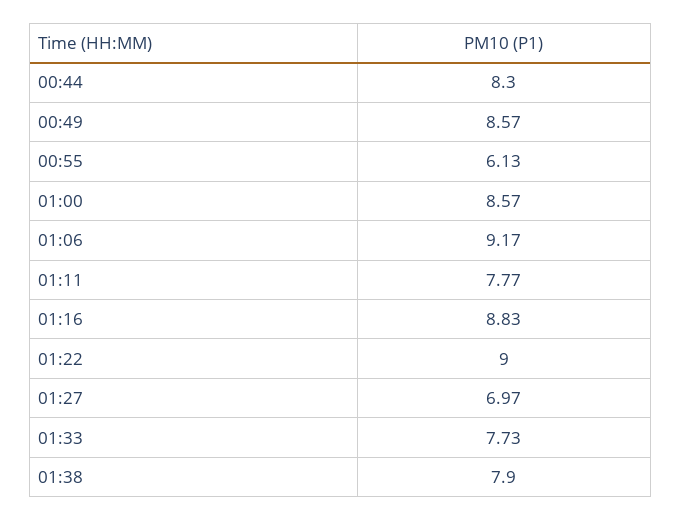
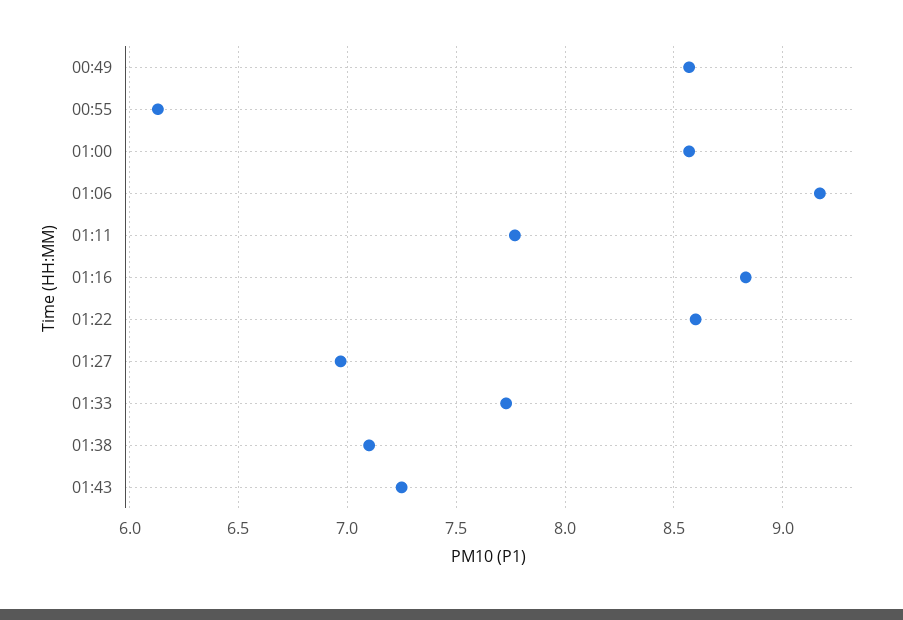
00:44: 8.3 -> none
01:22: 9 -> 8.6
01:38: 7.9 -> 7.1
01:43: none -> 7.25

